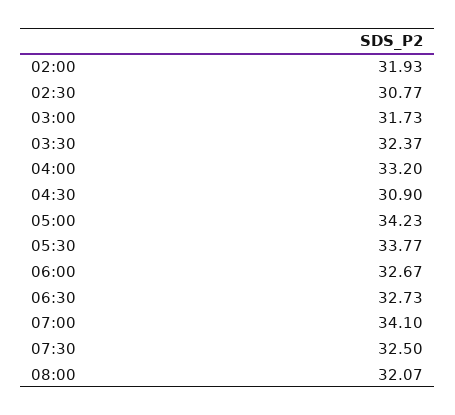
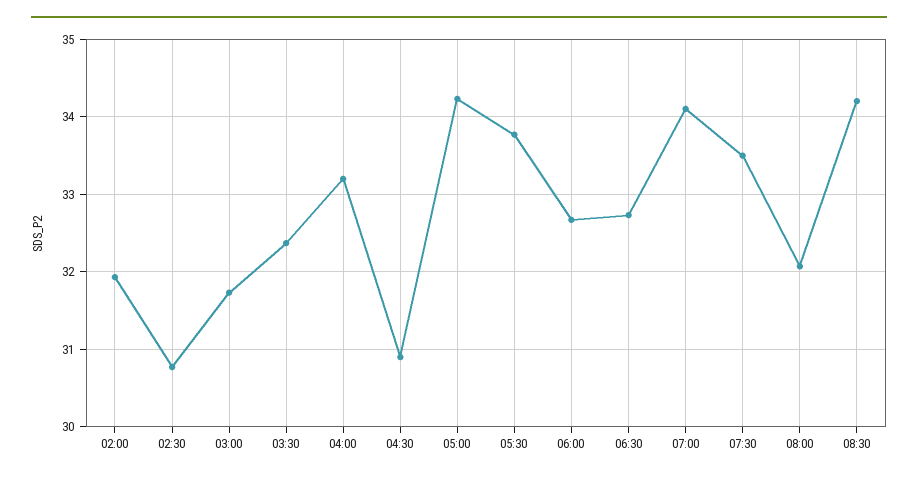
07:30: 32.5 -> 33.5
08:30: none -> 34.2

